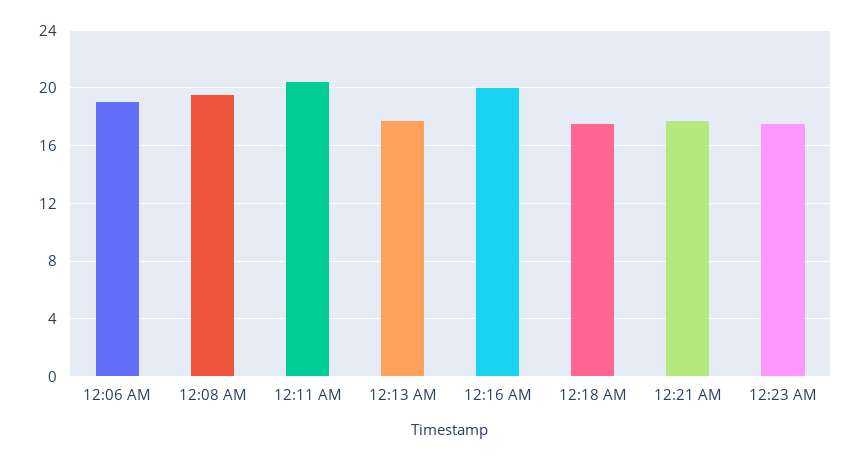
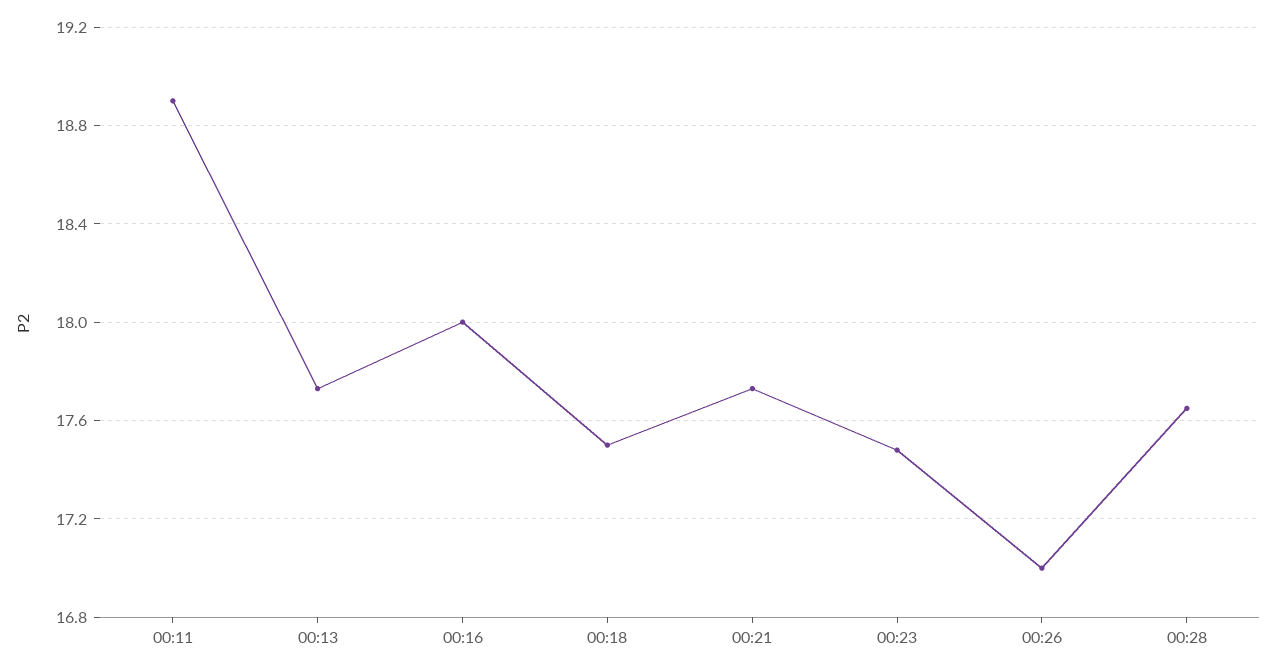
12:06 AM: 19 -> none
12:08 AM: 19.5 -> none
12:11 AM: 20.5 -> 18.9
12:16 AM: 20 -> 18
00:26: none -> 17
00:28: none -> 17.65

